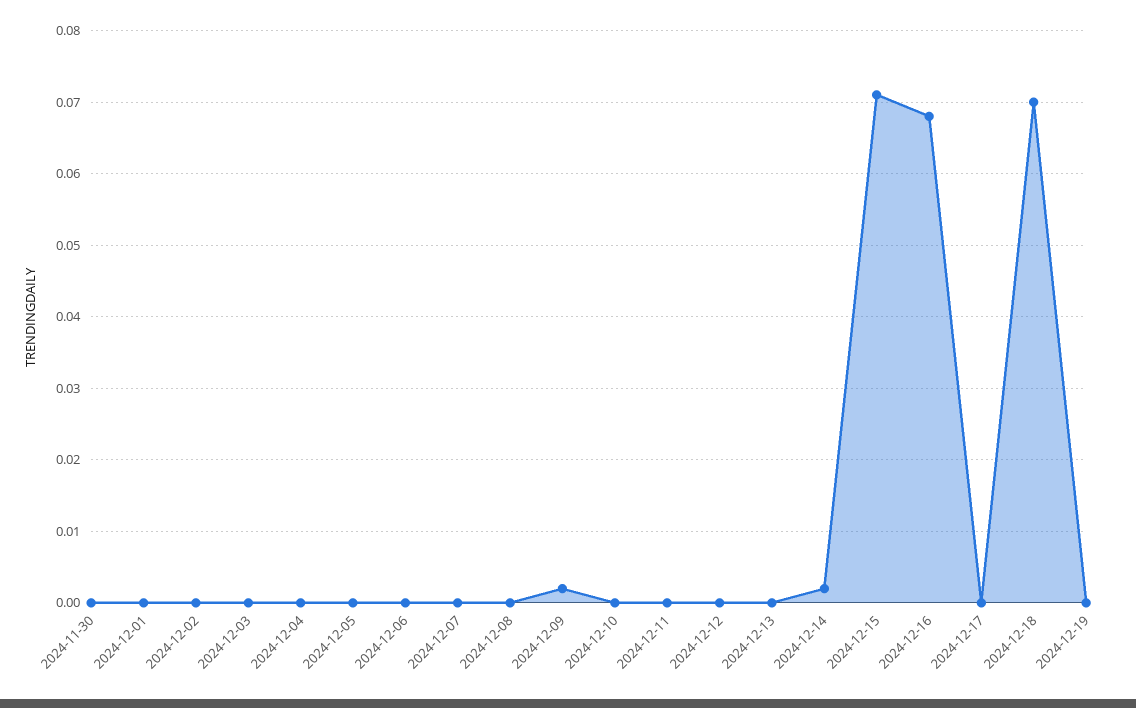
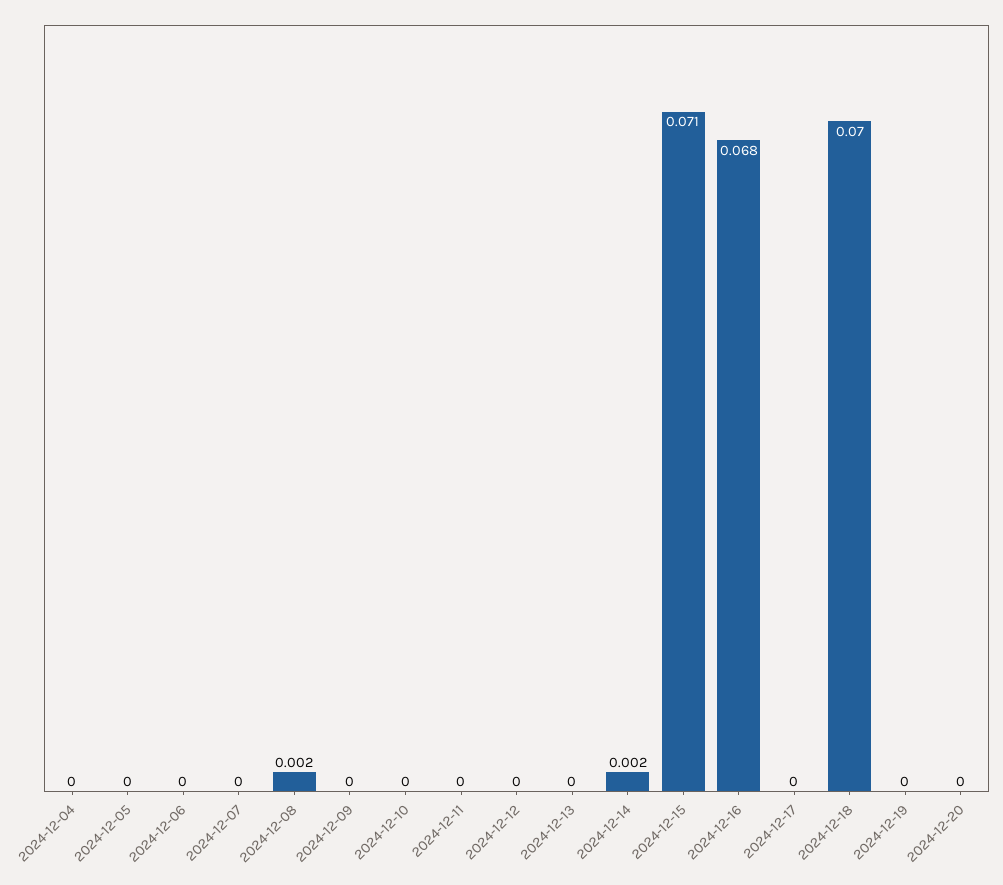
2024-11-30: 0 -> none
2024-12-01: 0 -> none
2024-12-02: 0 -> none
2024-12-03: 0 -> none
2024-12-08: 0 -> 0.002
2024-12-09: 0.002 -> 0
2024-12-20: none -> 0

